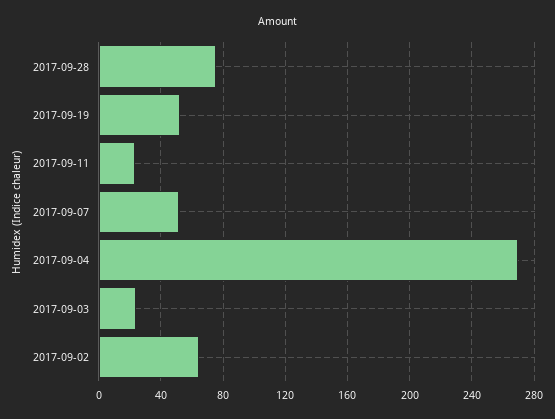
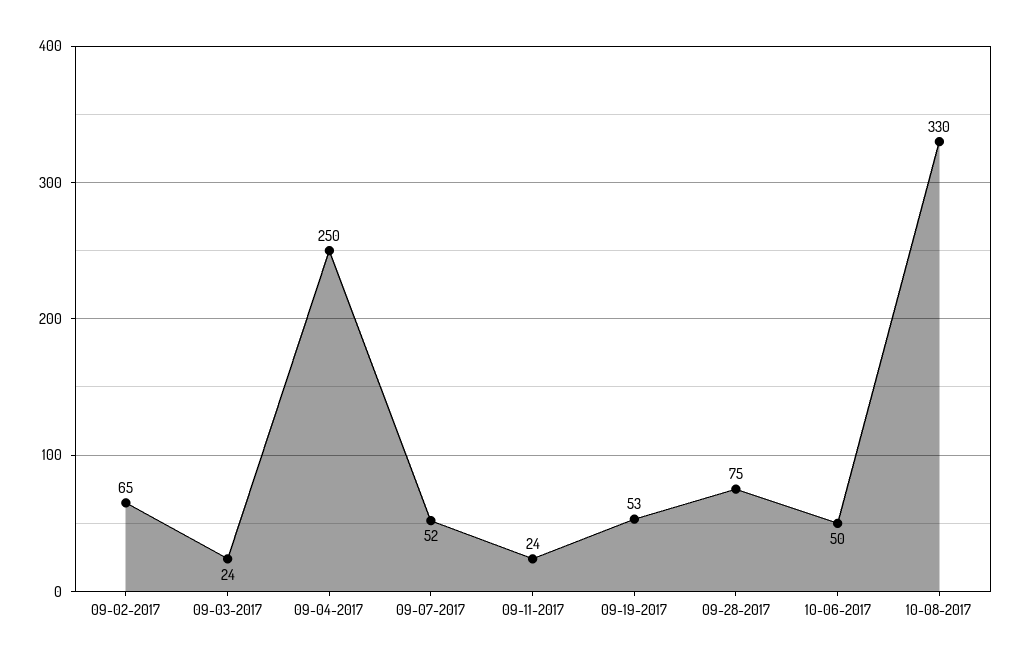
2017-09-04: 270 -> 250
10-06-2017: none -> 50
10-08-2017: none -> 330

